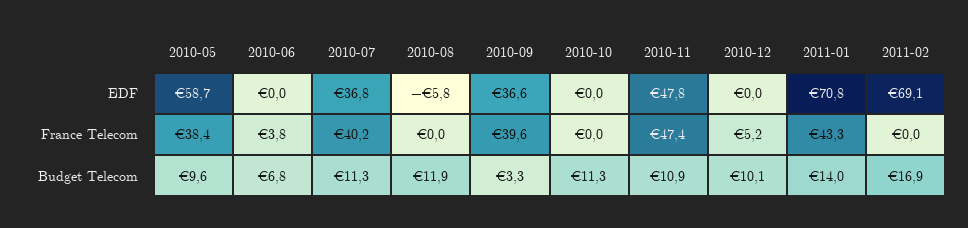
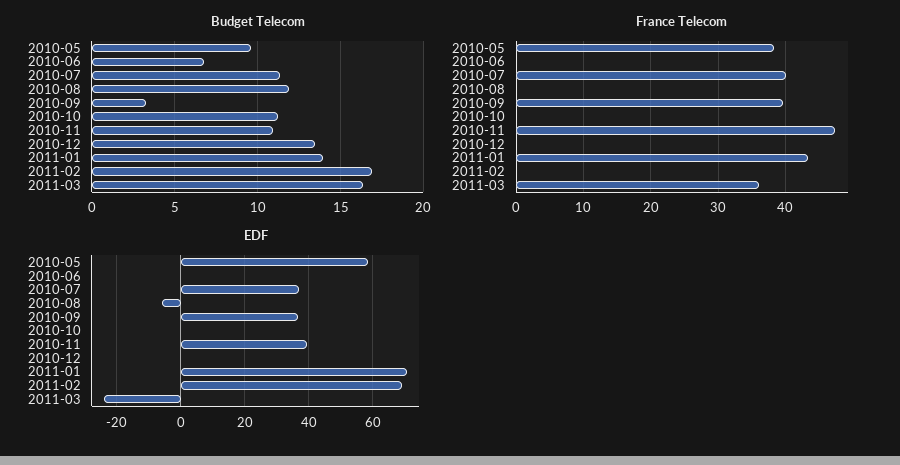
EDF, 2010-11: 47.8 -> 40
France Telecom, 2010-06: 3.8 -> 0
France Telecom, 2010-12: 5.2 -> 0
Budget Telecom, 2010-12: 10.1 -> 13.5
Budget Telecom, 2011-03: none -> 16.5
France Telecom, 2011-03: none -> 36
EDF, 2011-03: none -> -24

